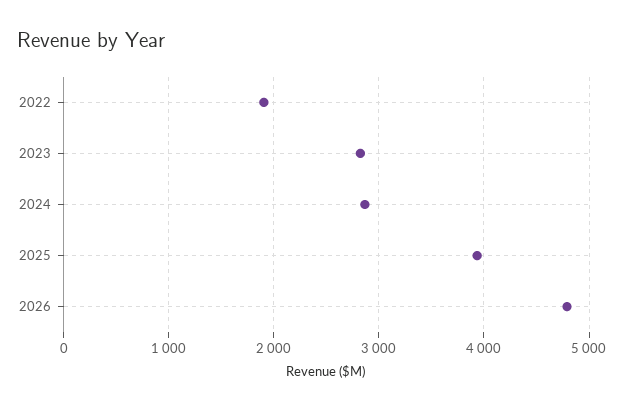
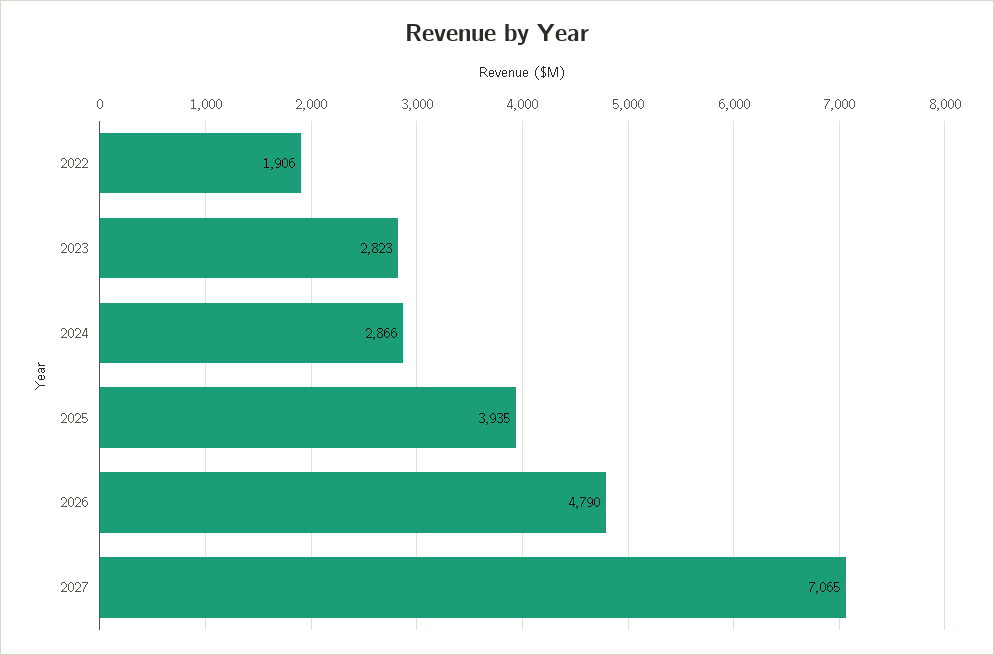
2027: none -> 7065

